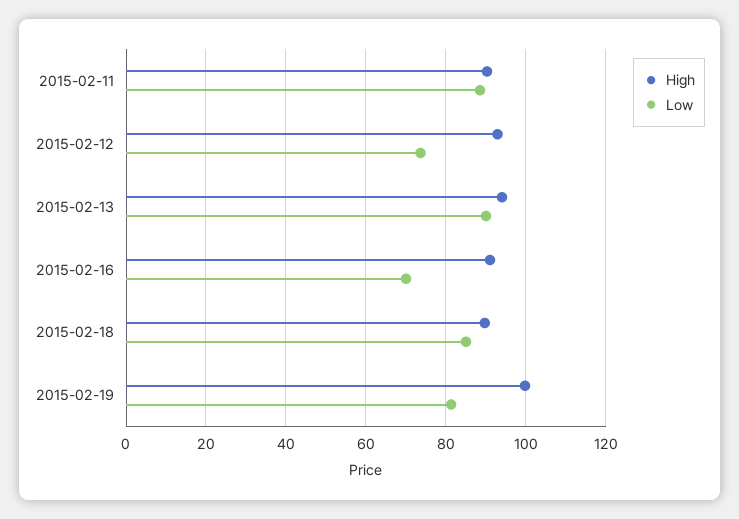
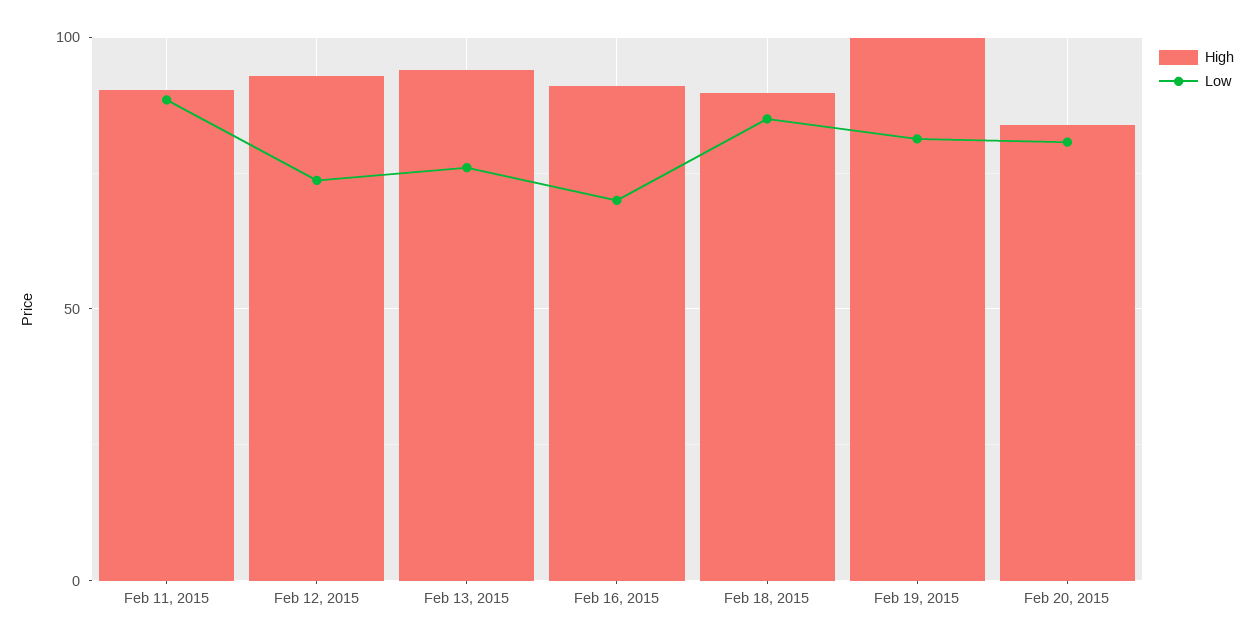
Low, 2015-02-13: 90 -> 75
High, Feb 20, 2015: none -> 85
Low, Feb 20, 2015: none -> 80

